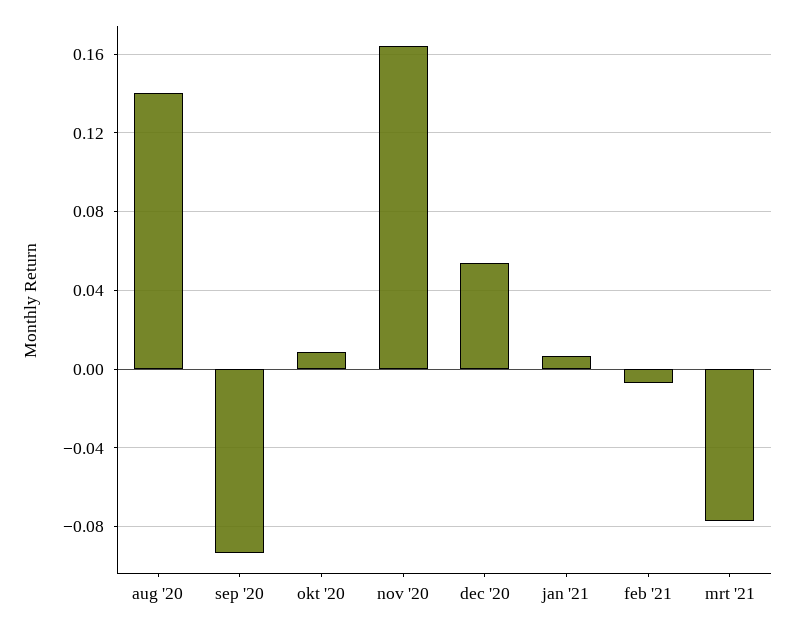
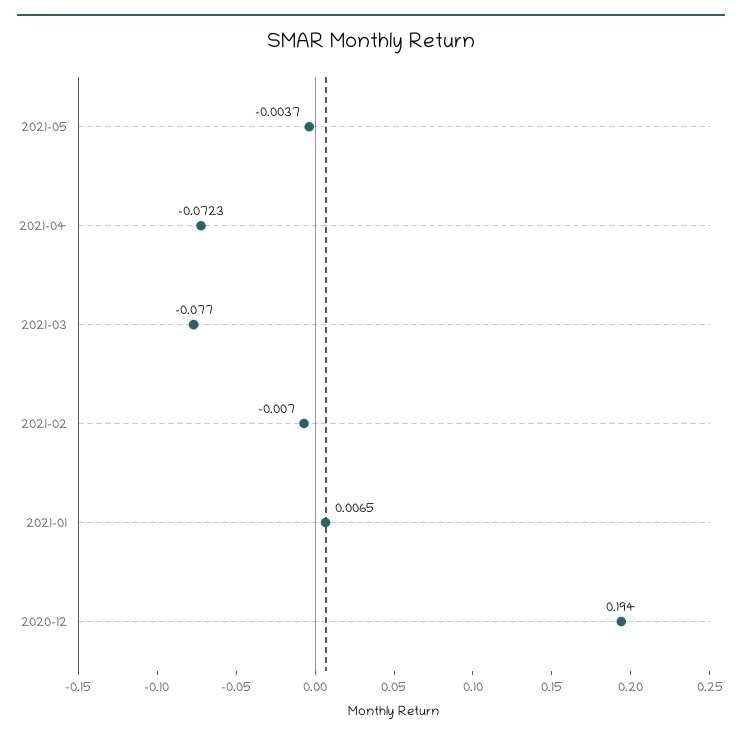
aug '20: 0.14 -> none
sep '20: -0.095 -> none
okt '20: 0.01 -> none
nov '20: 0.165 -> none
dec '20: 0.055 -> 0.194
2021-05: none -> -0.0037
2021-04: none -> -0.0723

